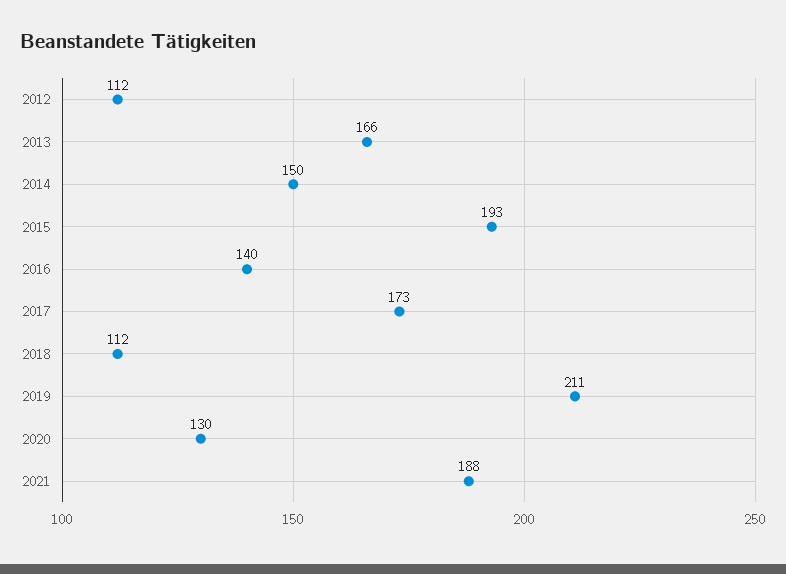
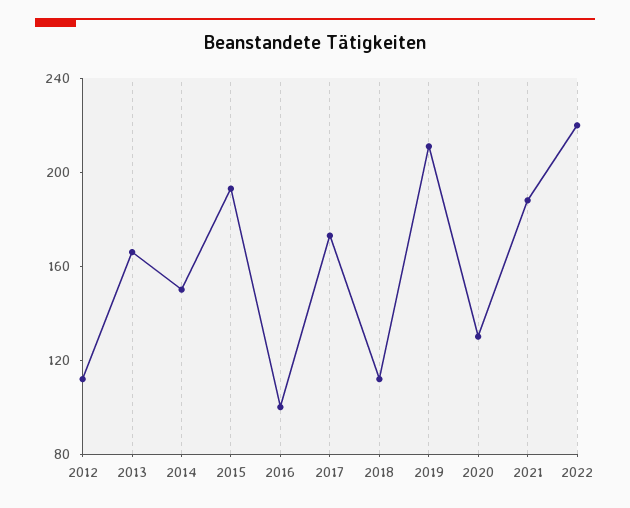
2016: 140 -> 100
2022: none -> 220

